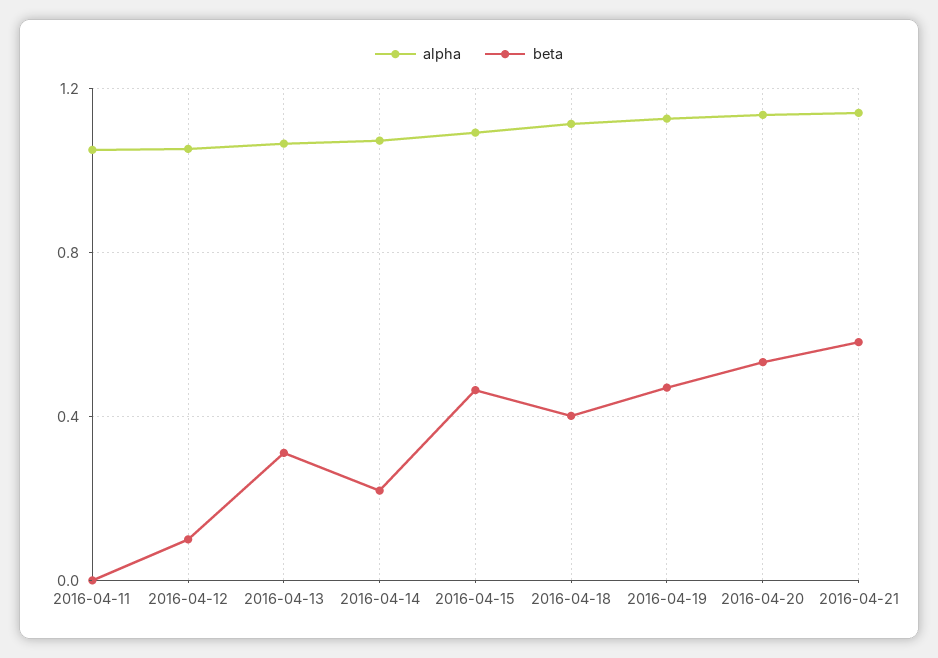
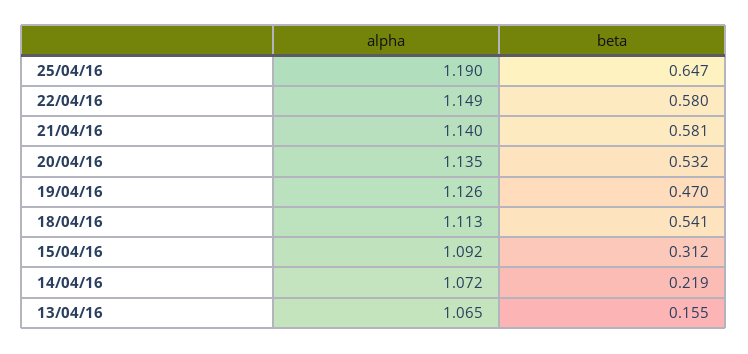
alpha, 2016-04-11: 1.05 -> none
beta, 2016-04-11: 0 -> none
alpha, 2016-04-12: 1.05 -> none
beta, 2016-04-12: 0.1 -> none
beta, 2016-04-13: 0.3 -> 0.155
beta, 2016-04-15: 0.45 -> 0.312
beta, 2016-04-18: 0.4 -> 0.541
alpha, 25/04/16: none -> 1.19
beta, 25/04/16: none -> 0.647
alpha, 22/04/16: none -> 1.149
beta, 22/04/16: none -> 0.58

